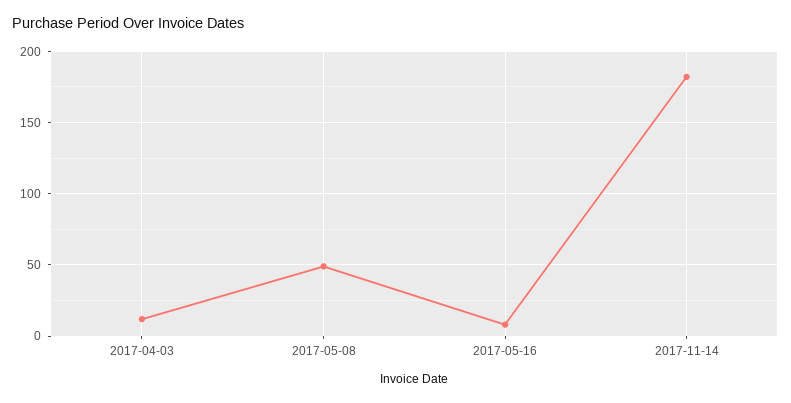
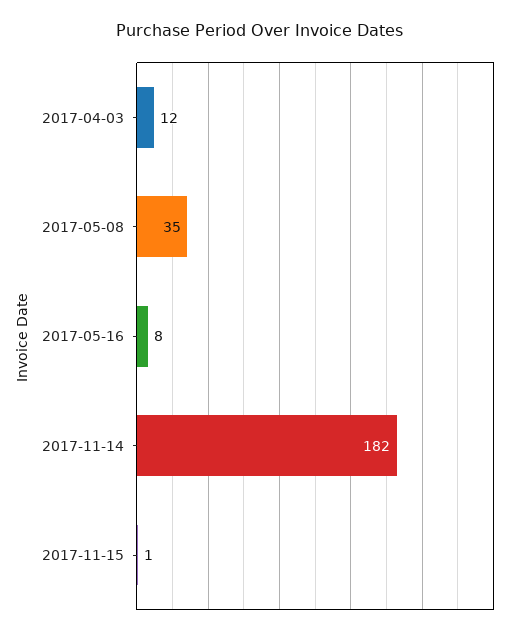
2017-05-08: 50 -> 35
2017-11-15: none -> 1

